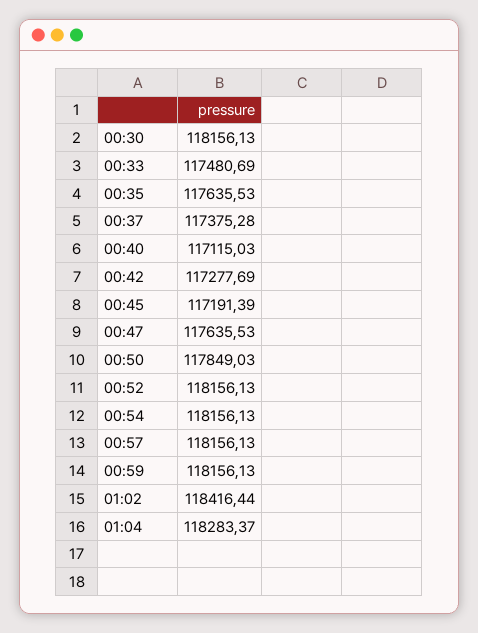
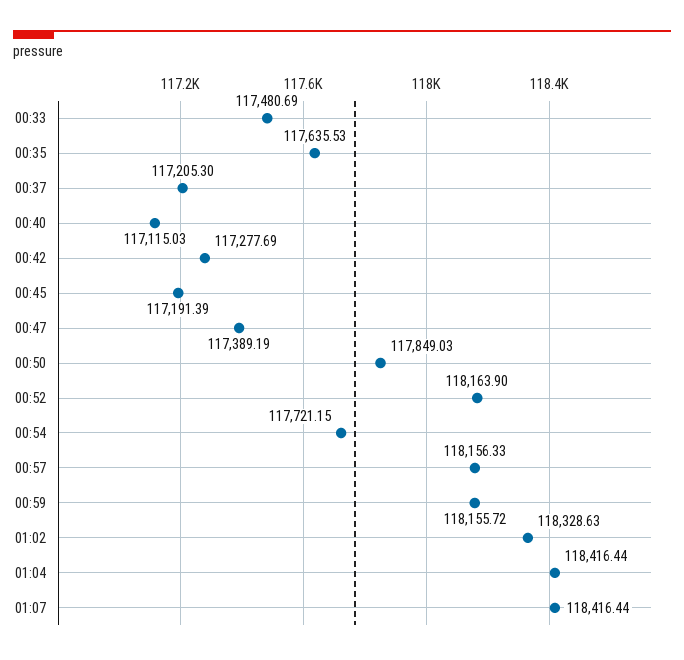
00:30: 118156.13 -> none
00:37: 117375.28 -> 117205.3
00:47: 117635.53 -> 117389.19
00:52: 118156.13 -> 118163.9
00:54: 118156.13 -> 117721.15
00:57: 118156.13 -> 118156.33
00:59: 118156.13 -> 118155.72
01:02: 118416.44 -> 118328.63
01:04: 118283.37 -> 118416.44
01:07: none -> 118416.44

